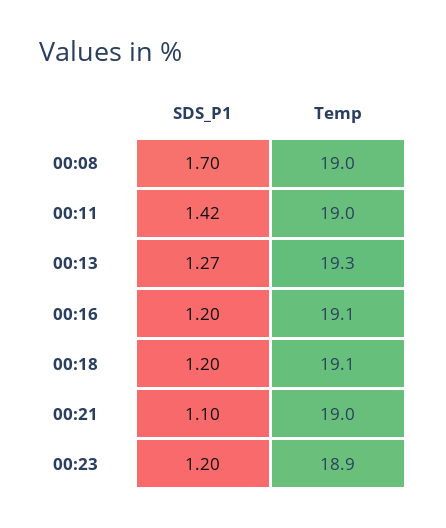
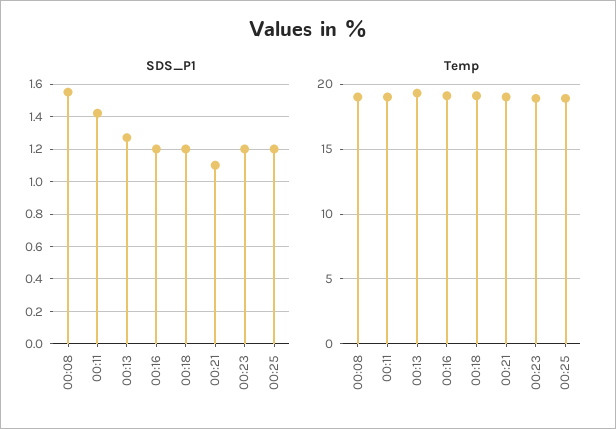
SDS_P1, 00:08: 1.7 -> 1.55
SDS_P1, 00:25: none -> 1.2
Temp, 00:25: none -> 19

